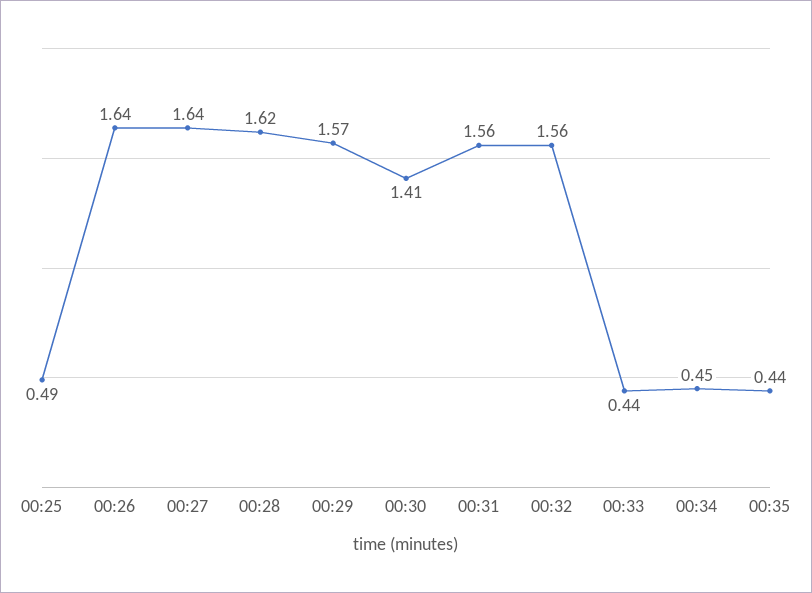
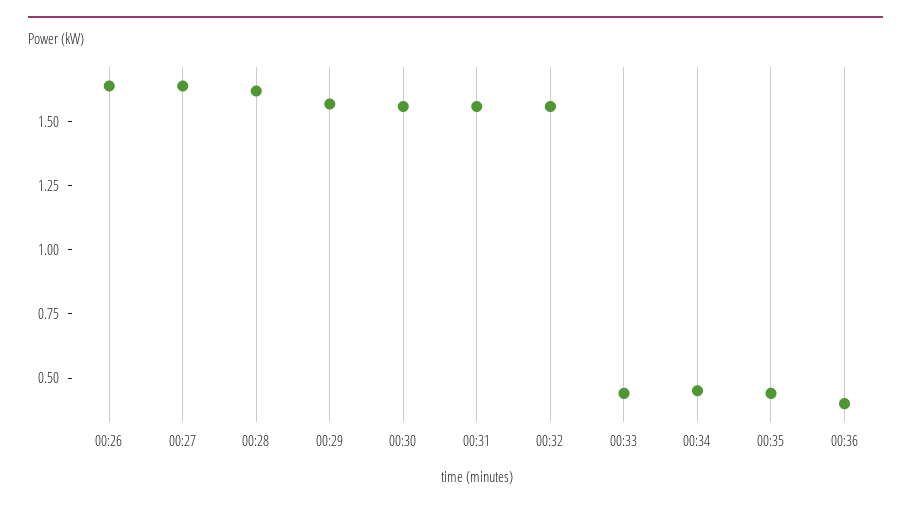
00:25: 0.49 -> none
00:30: 1.41 -> 1.55
00:36: none -> 0.4

